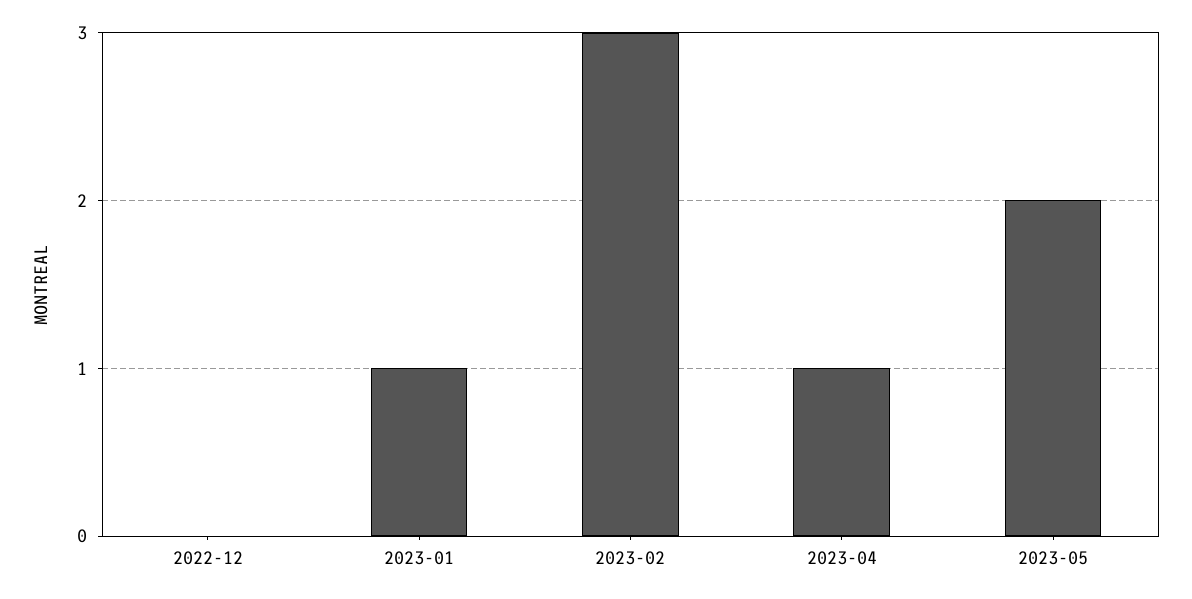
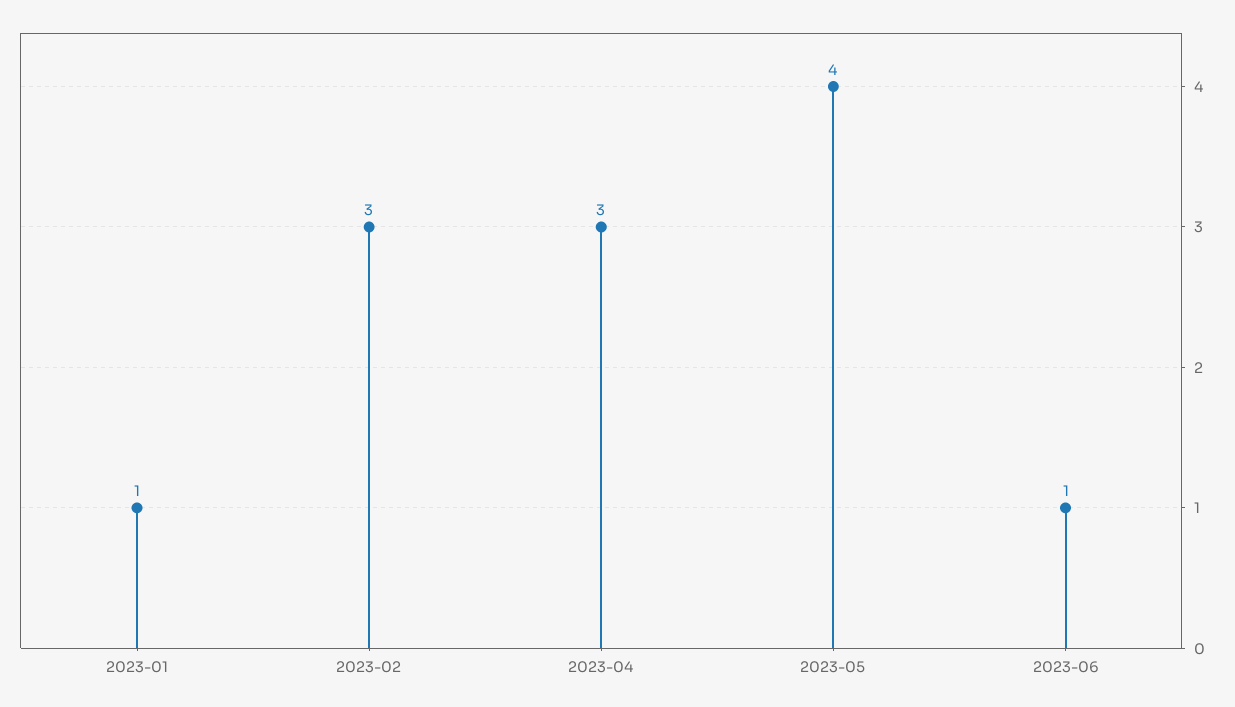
2022-12: 0 -> none
2023-04: 1 -> 3
2023-05: 2 -> 4
2023-06: none -> 1

